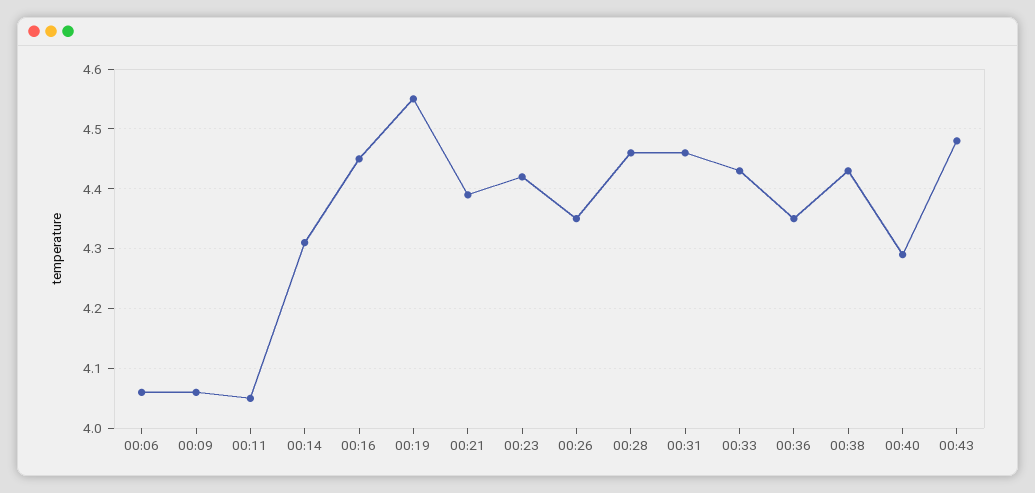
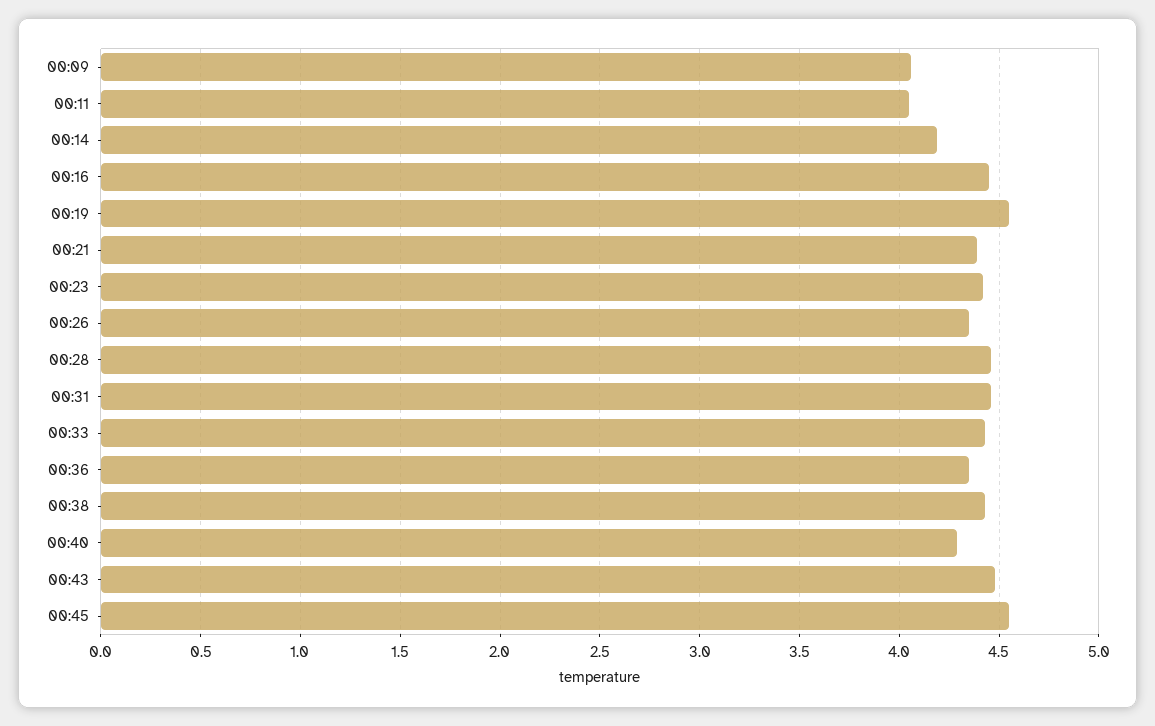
00:06: 4.05 -> none
00:14: 4.3 -> 4.2
00:45: none -> 4.55

